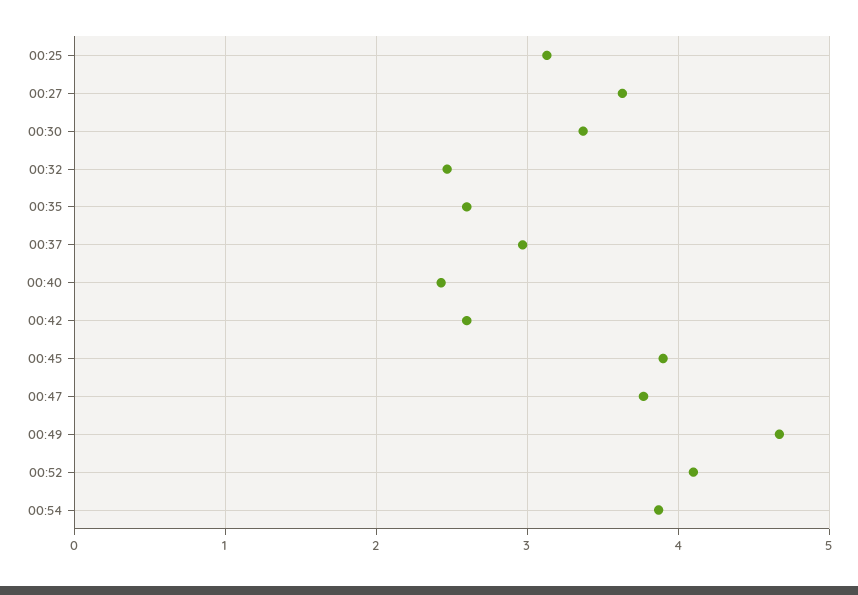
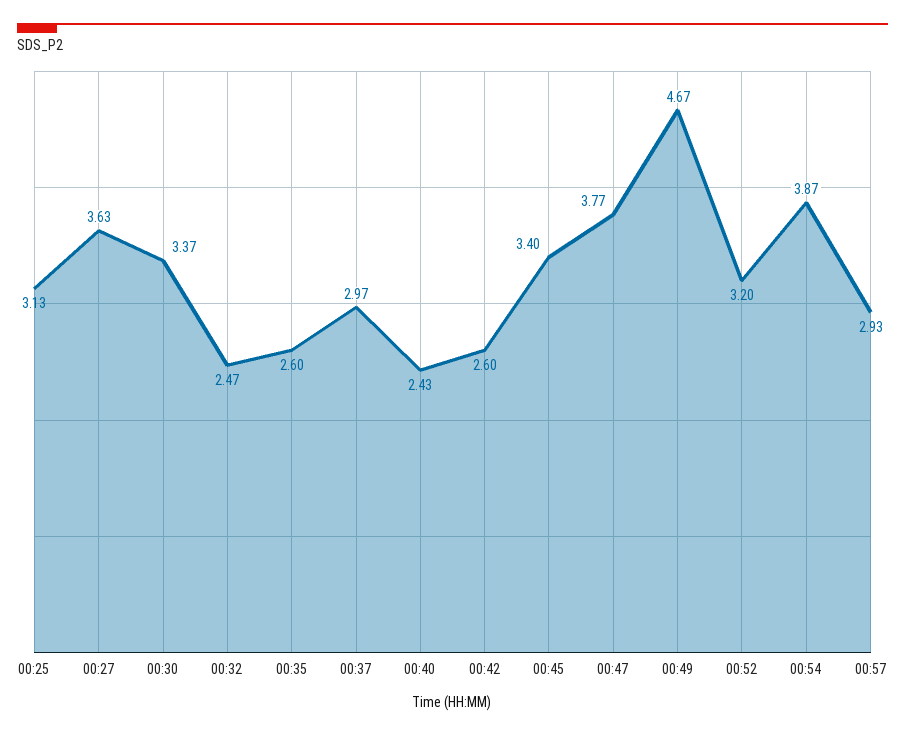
00:45: 3.9 -> 3.4
00:52: 4.1 -> 3.2
00:57: none -> 2.93

